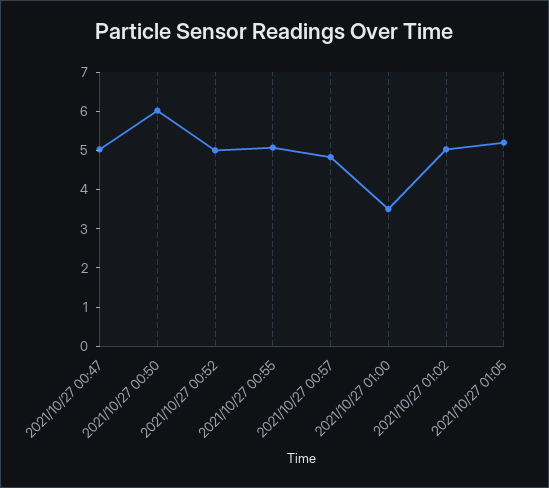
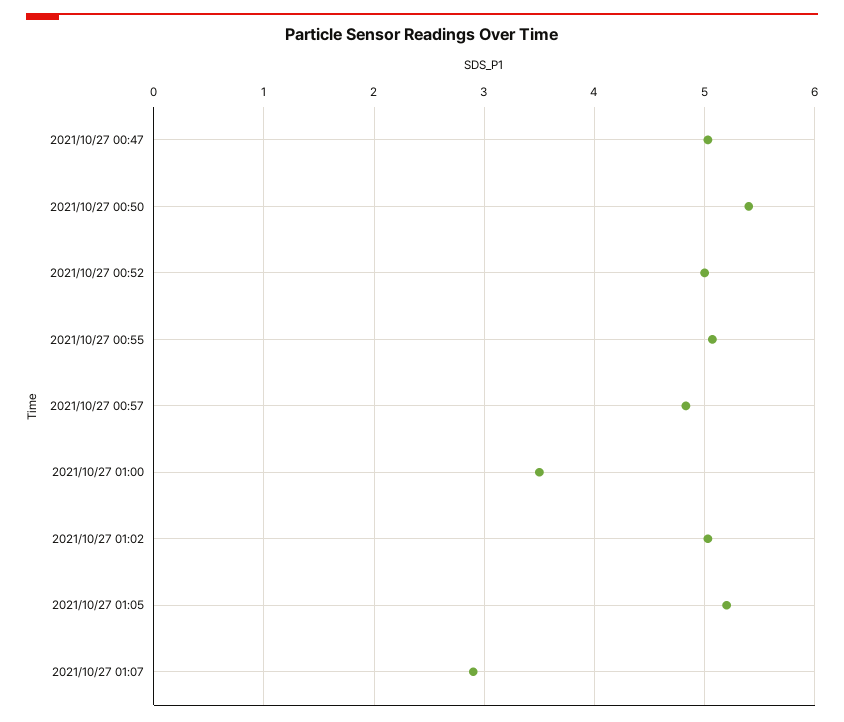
2021/10/27 00:50: 6 -> 5.4
2021/10/27 01:07: none -> 2.9

